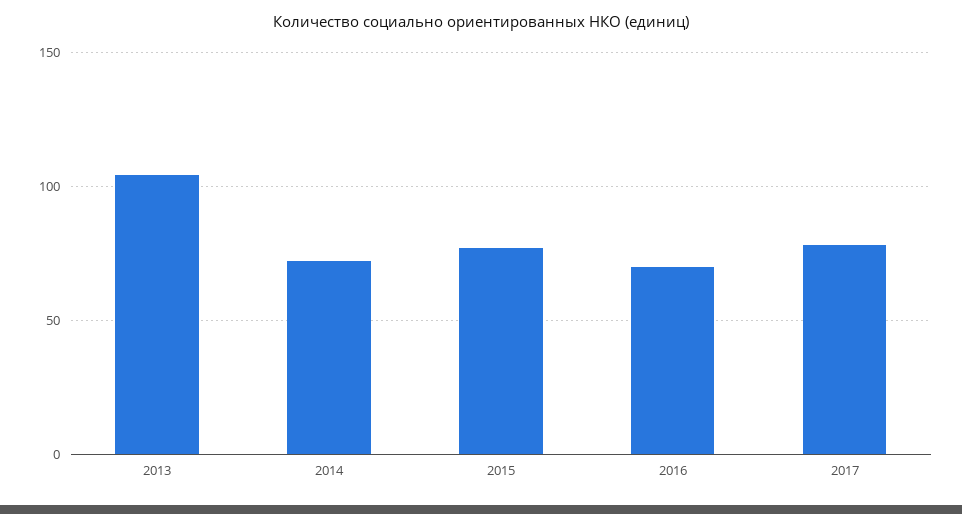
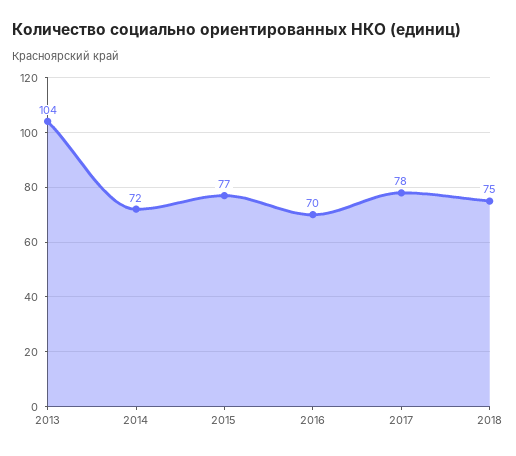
2018: none -> 75

